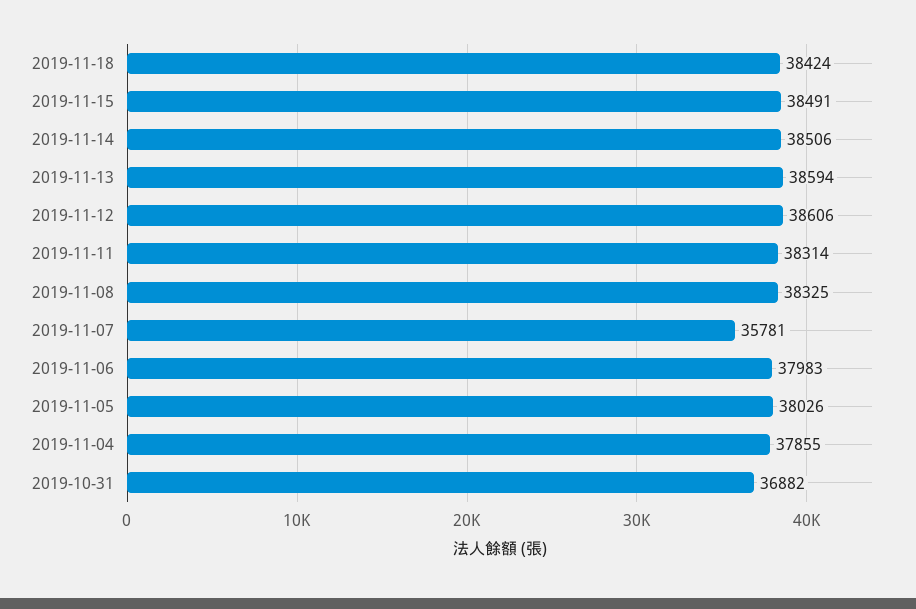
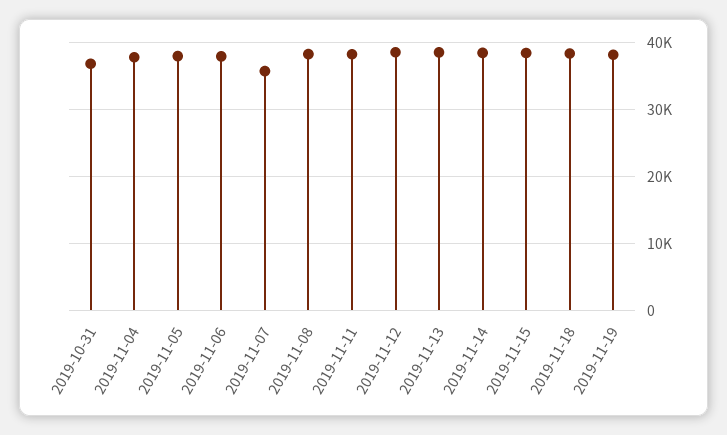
2019-11-19: none -> 38000

